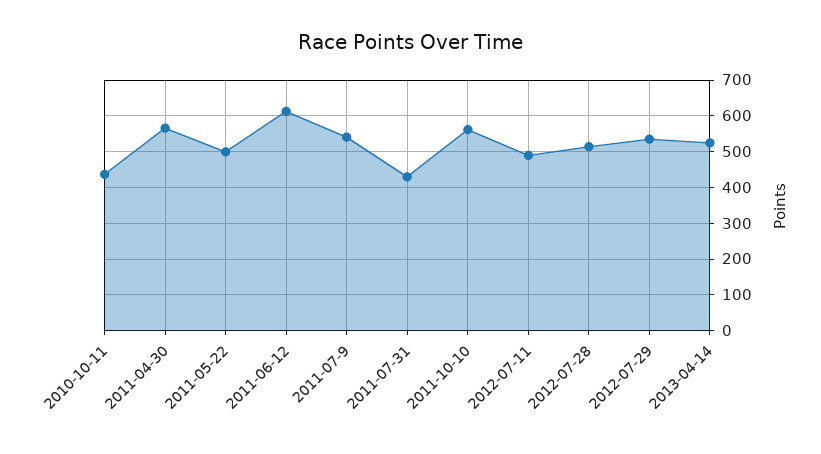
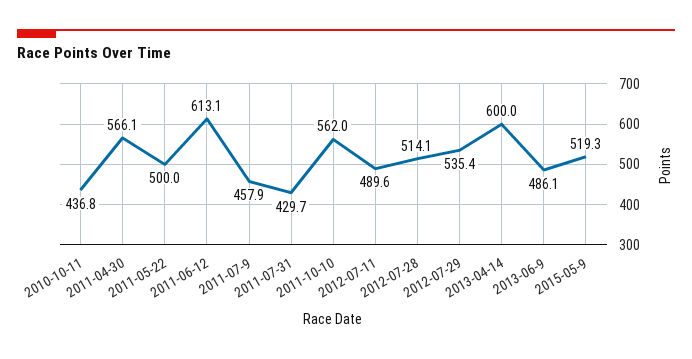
2011-07-9: 540 -> 457.9
2013-04-14: 520 -> 600
2013-06-9: none -> 486.1
2015-05-9: none -> 519.3

